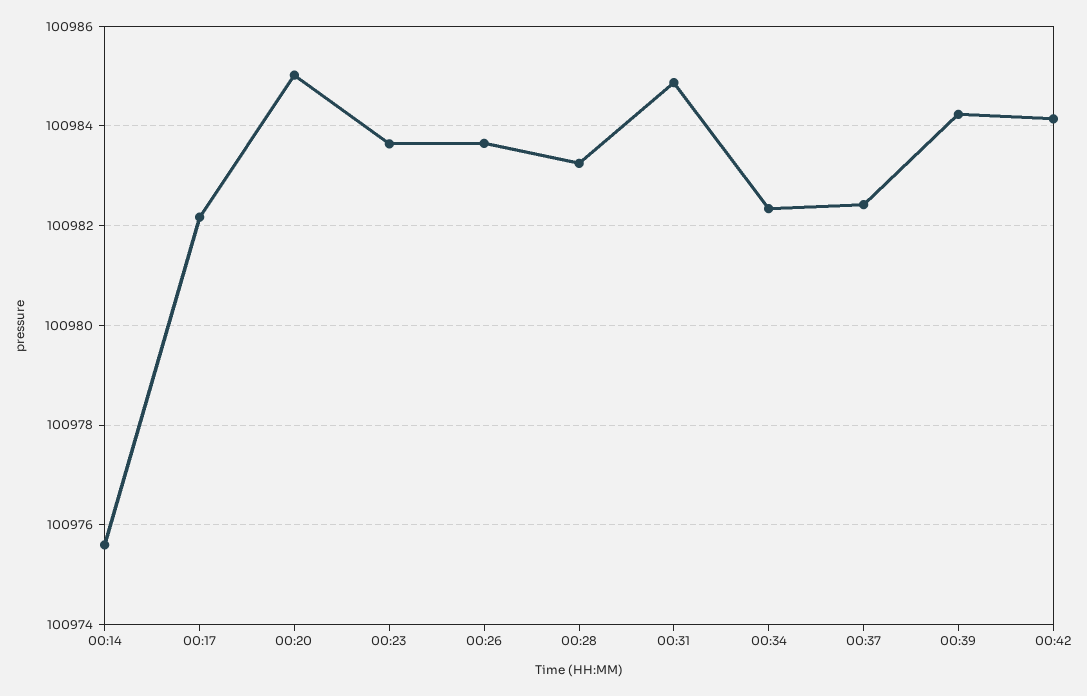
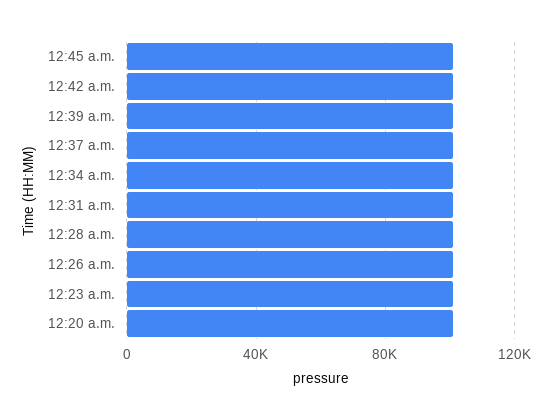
00:14: 100975.6 -> none
00:17: 100982.2 -> none
12:45 a.m.: none -> 100000

